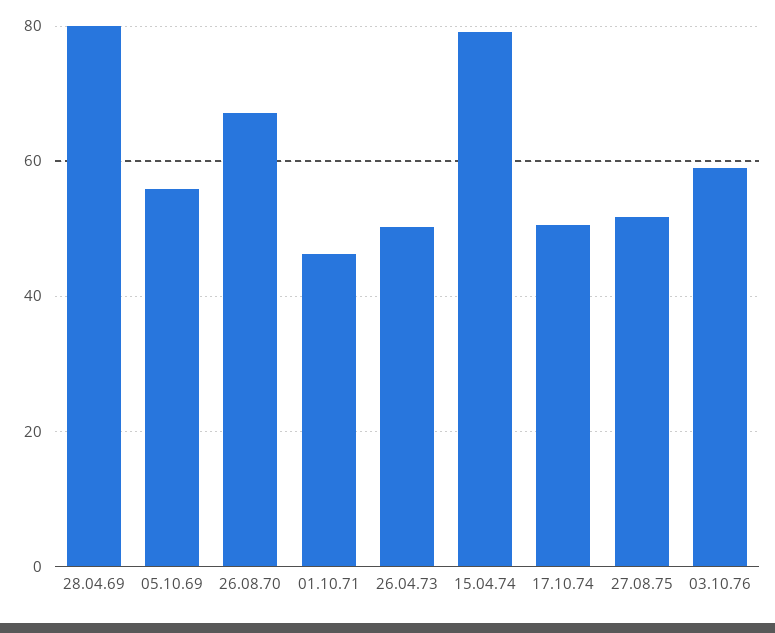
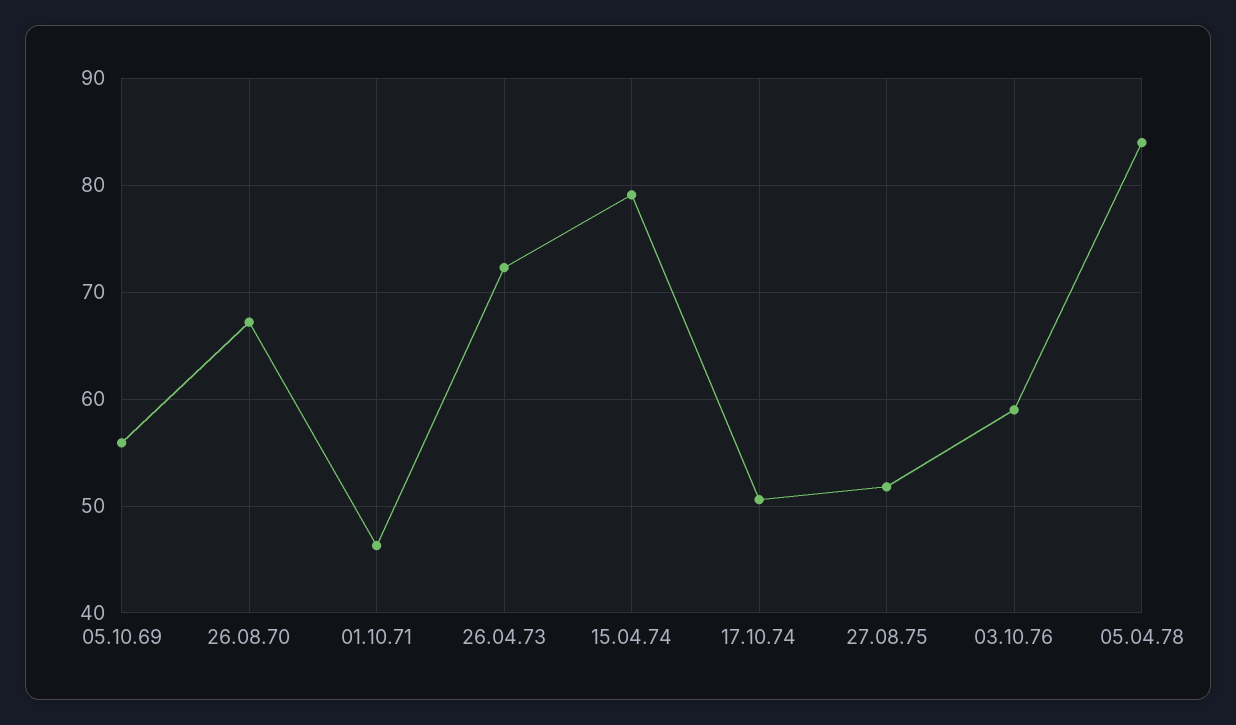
28.04.69: 80 -> none
26.04.73: 50 -> 72
05.04.78: none -> 84

